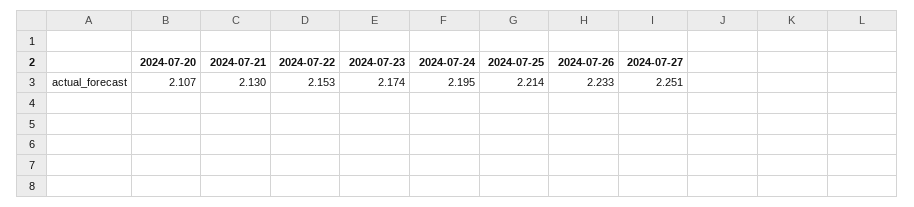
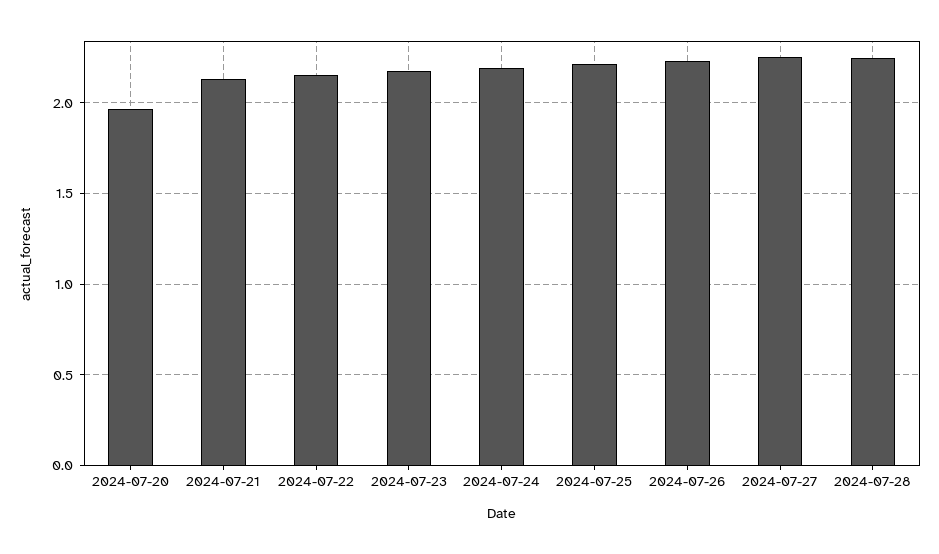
2024-07-20: 2.107 -> 1.95
2024-07-28: none -> 2.25

